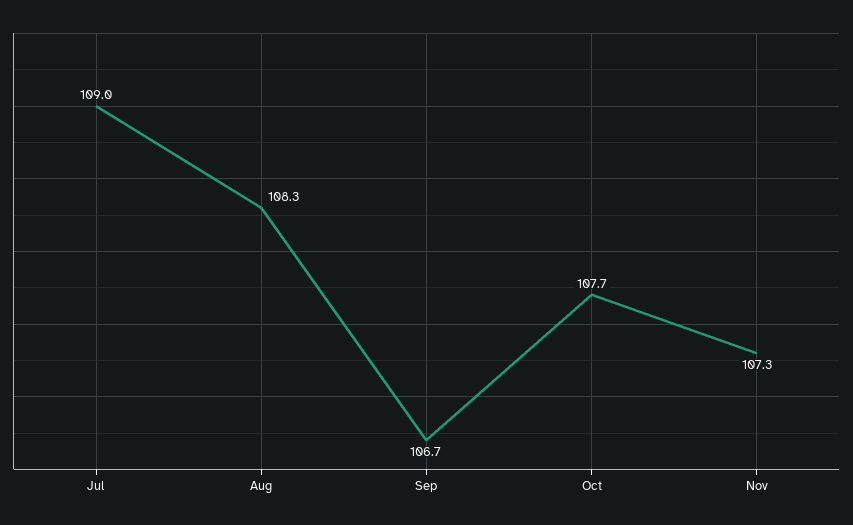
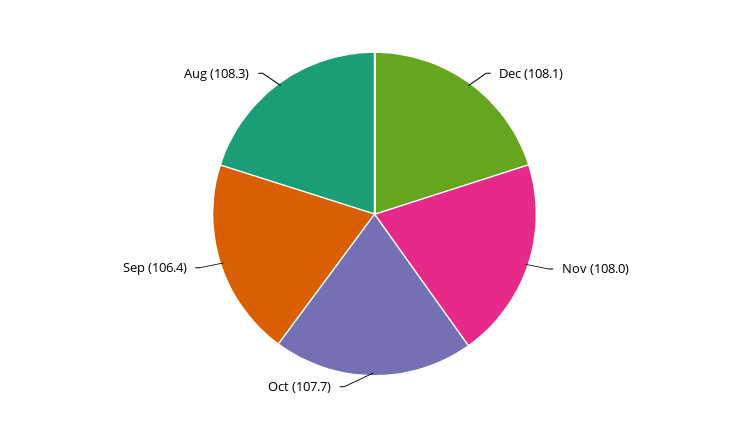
Jul: 109 -> none
Sep: 106.7 -> 106.4
Nov: 107.3 -> 108
Dec: none -> 108.1

